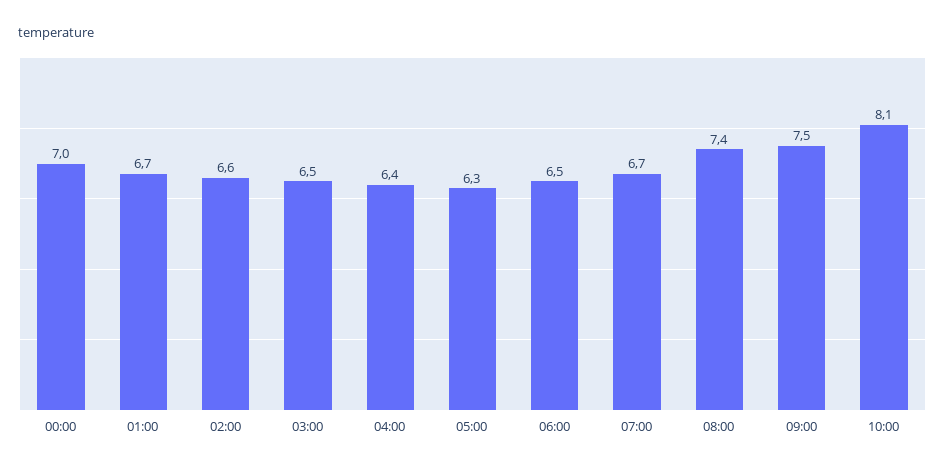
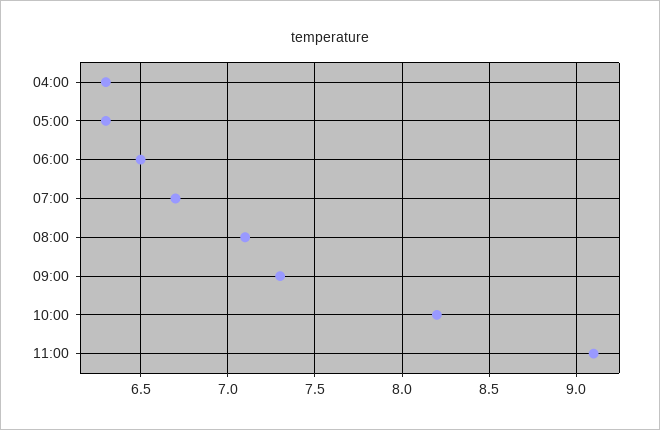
00:00: 7 -> none
01:00: 6.7 -> none
02:00: 6.6 -> none
03:00: 6.5 -> none
04:00: 6.4 -> 6.3
08:00: 7.4 -> 7.1
09:00: 7.5 -> 7.3
10:00: 8.1 -> 8.2
11:00: none -> 9.1

